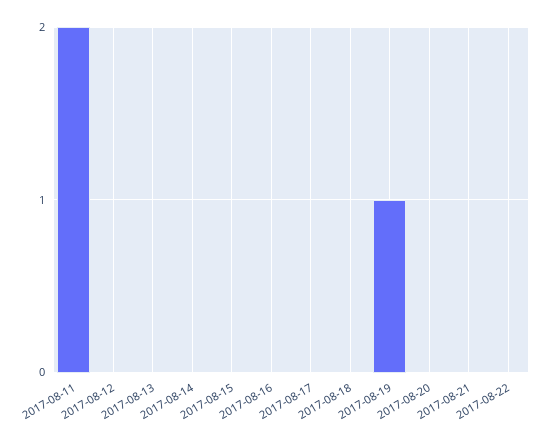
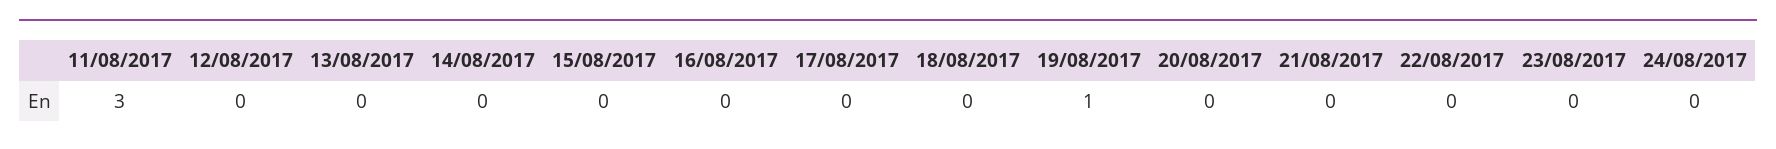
2017-08-11: 2 -> 3
23/08/2017: none -> 0
24/08/2017: none -> 0

